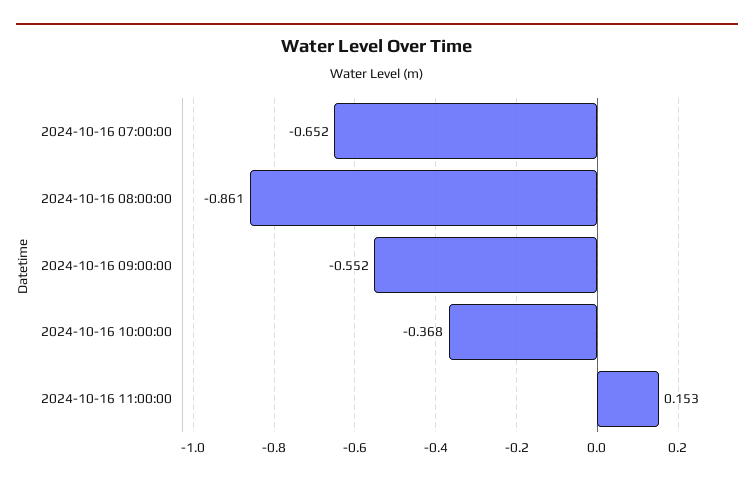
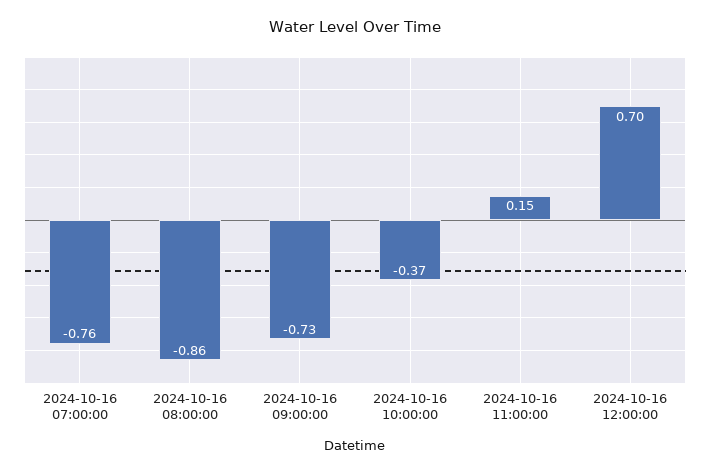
2024-10-16 07:00:00: -0.652 -> -0.76
2024-10-16 09:00:00: -0.552 -> -0.73
2024-10-16 12:00:00: none -> 0.7

